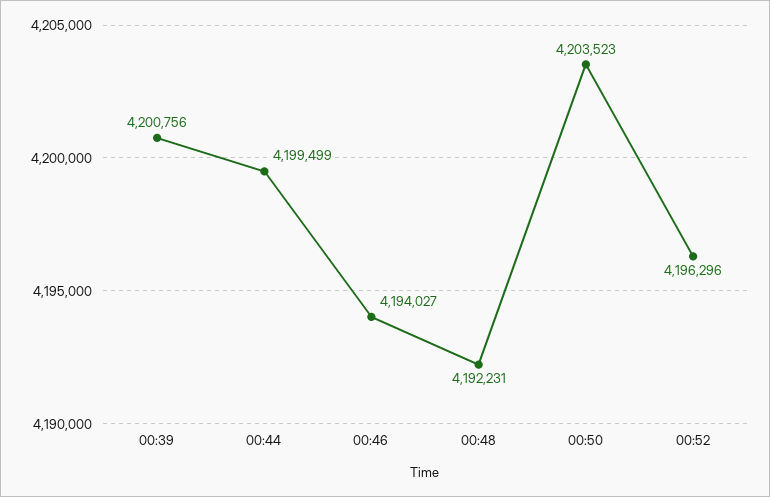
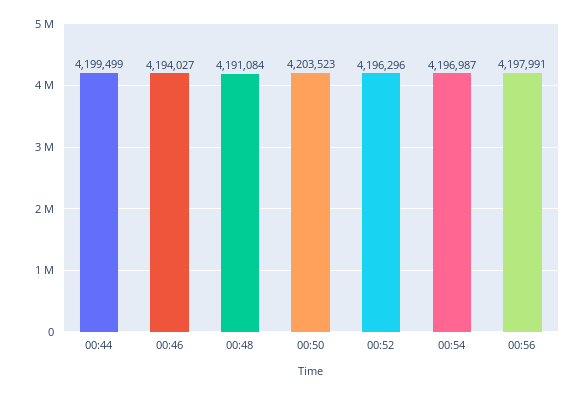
00:39: 4200756 -> none
00:48: 4192231 -> 4191084
00:54: none -> 4196987
00:56: none -> 4197991

